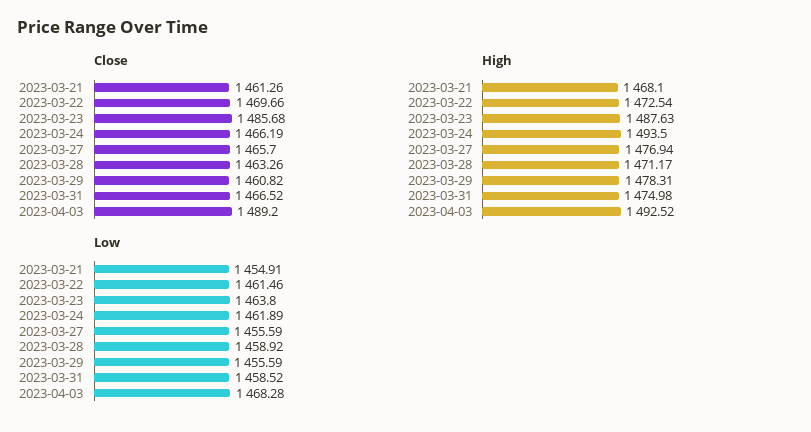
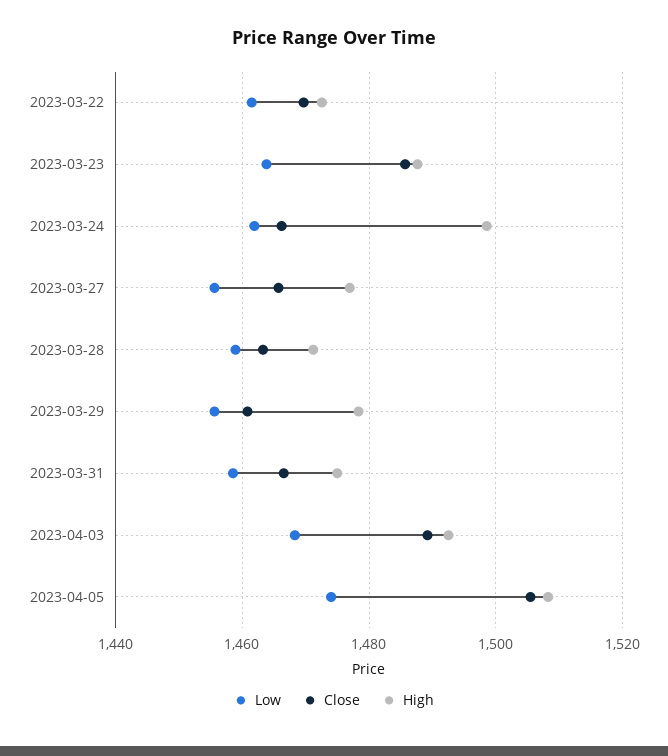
Close, 2023-03-21: 1461.26 -> none
High, 2023-03-21: 1468.1 -> none
High, 2023-03-24: 1493.5 -> 1498
Low, 2023-03-21: 1454.91 -> none
Low, 2023-04-05: none -> 1474
Close, 2023-04-05: none -> 1506
High, 2023-04-05: none -> 1508

